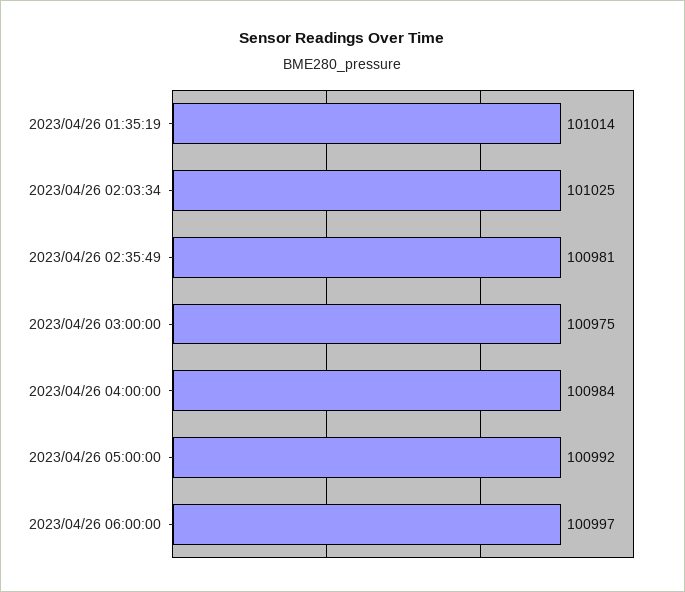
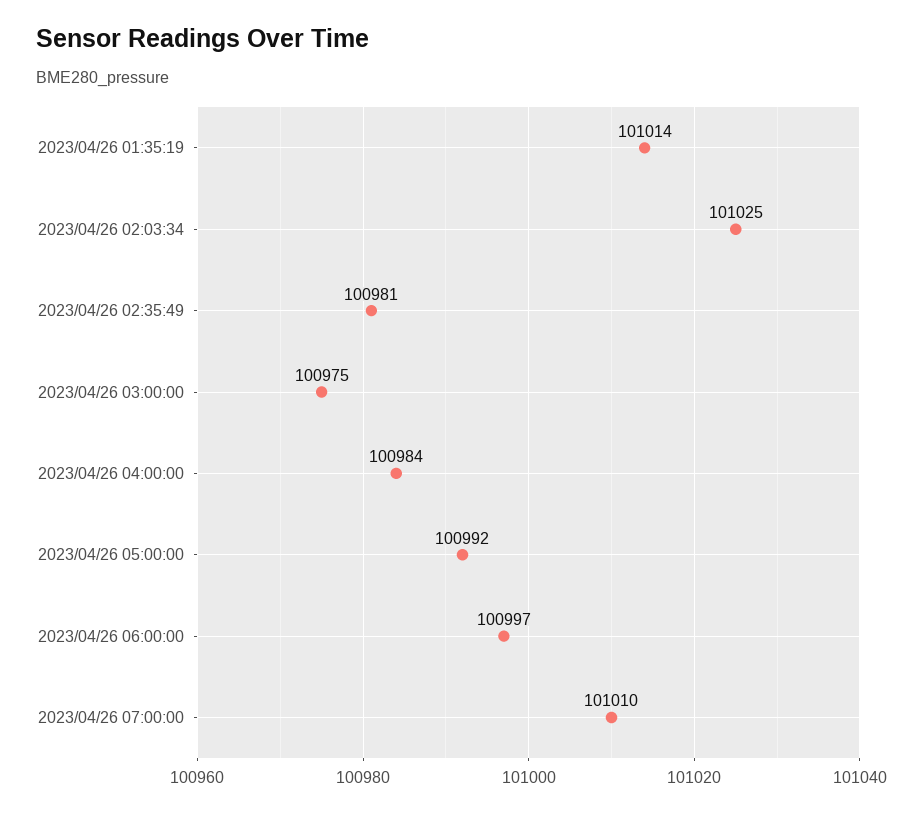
2023/04/26 07:00:00: none -> 101010

